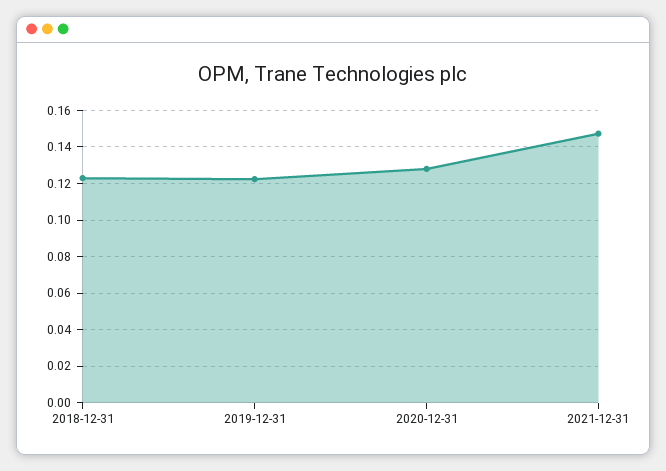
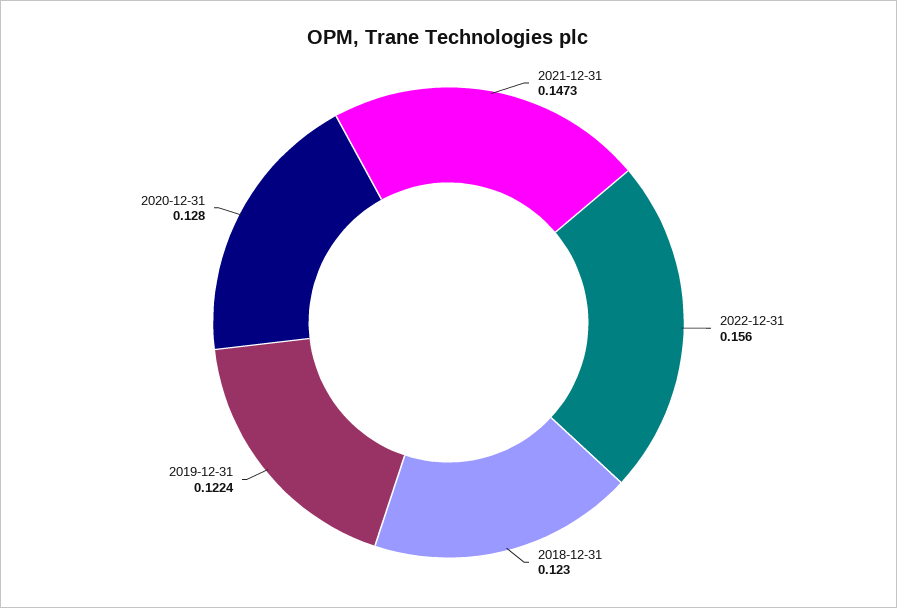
2022-12-31: none -> 0.156

